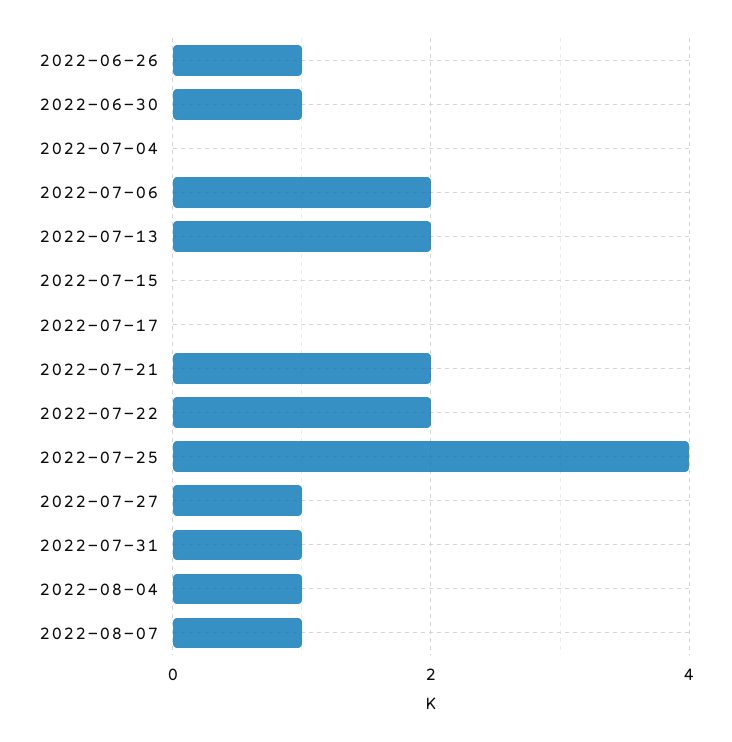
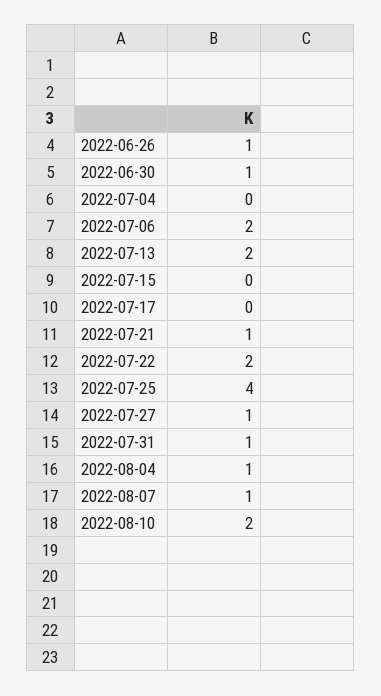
2022-07-21: 2 -> 1
2022-08-10: none -> 2

